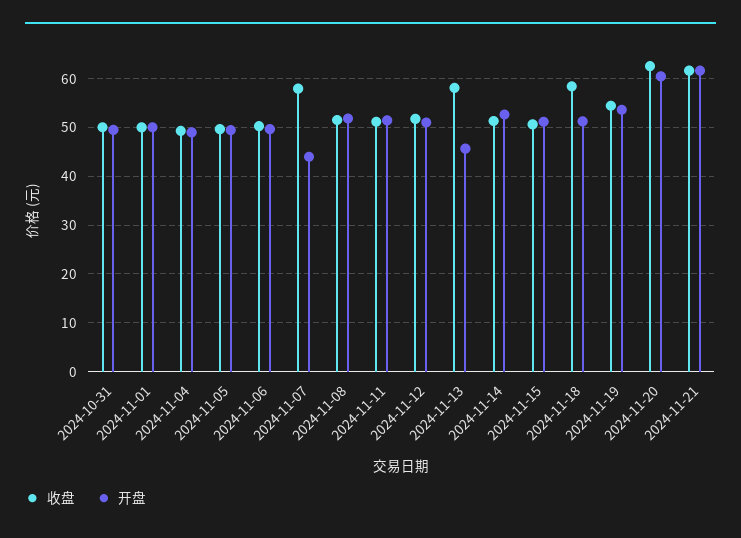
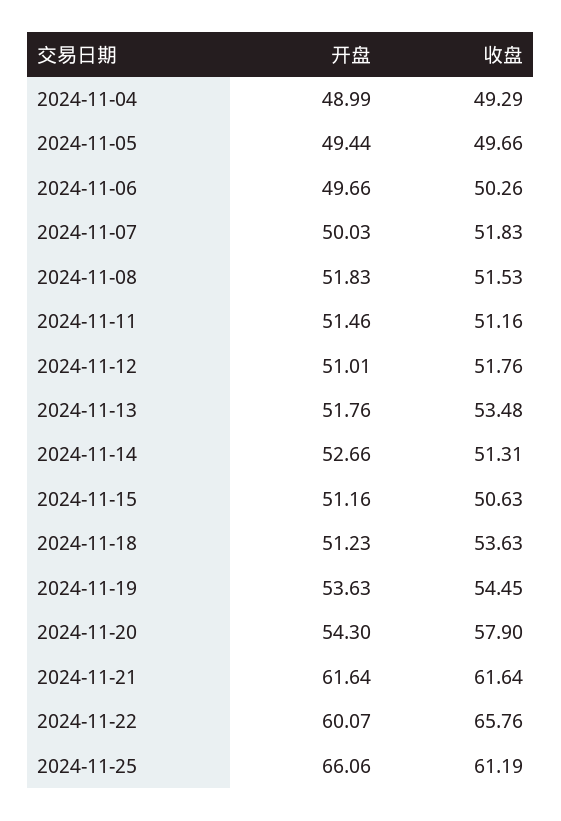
收盘, 2024-10-31: 50 -> none
开盘, 2024-10-31: 50 -> none
收盘, 2024-11-01: 50 -> none
开盘, 2024-11-01: 50 -> none
收盘, 2024-11-07: 58 -> 51.83
开盘, 2024-11-07: 44 -> 50.03
收盘, 2024-11-13: 58 -> 53.48
开盘, 2024-11-13: 46 -> 51.76
收盘, 2024-11-18: 58 -> 53.63
收盘, 2024-11-20: 62 -> 57.9
开盘, 2024-11-20: 60 -> 54.3
开盘, 2024-11-22: none -> 60.07
收盘, 2024-11-22: none -> 65.76
开盘, 2024-11-25: none -> 66.06
收盘, 2024-11-25: none -> 61.19

